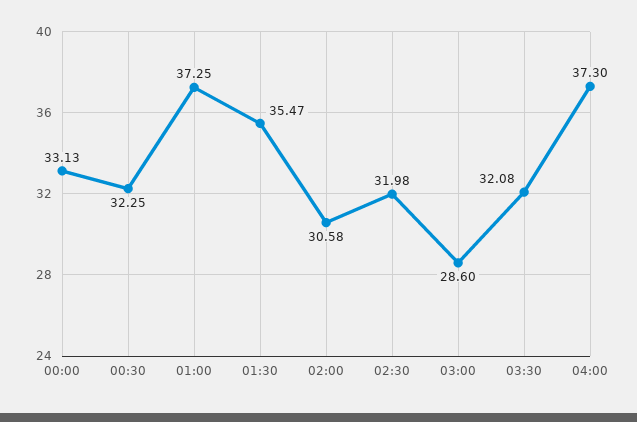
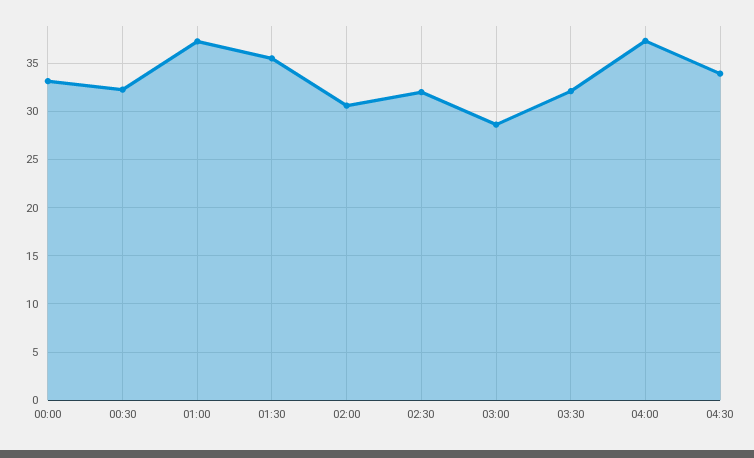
04:30: none -> 34

